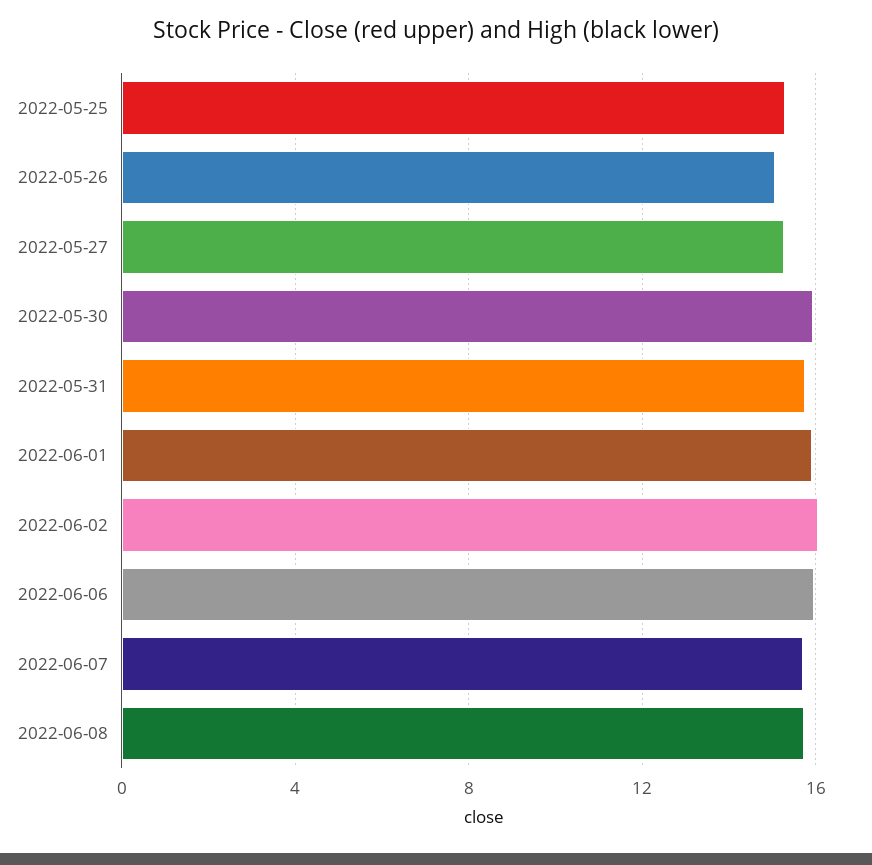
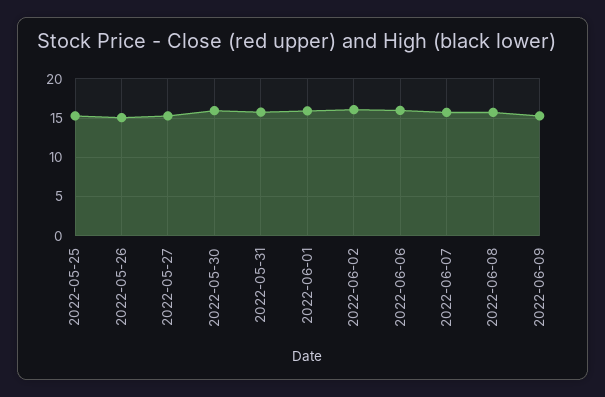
2022-06-09: none -> 15

